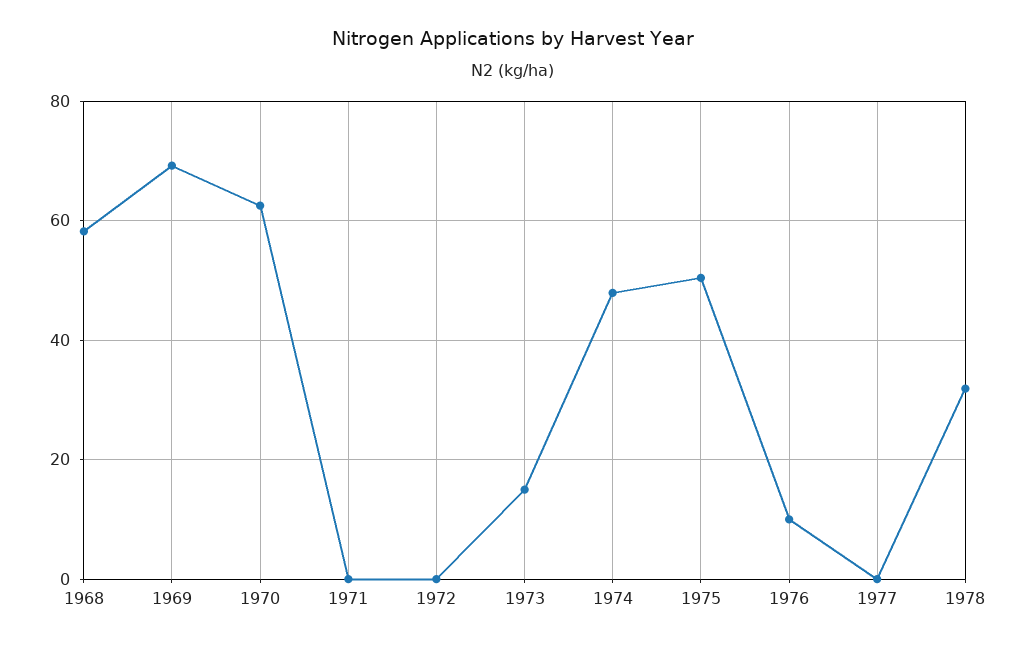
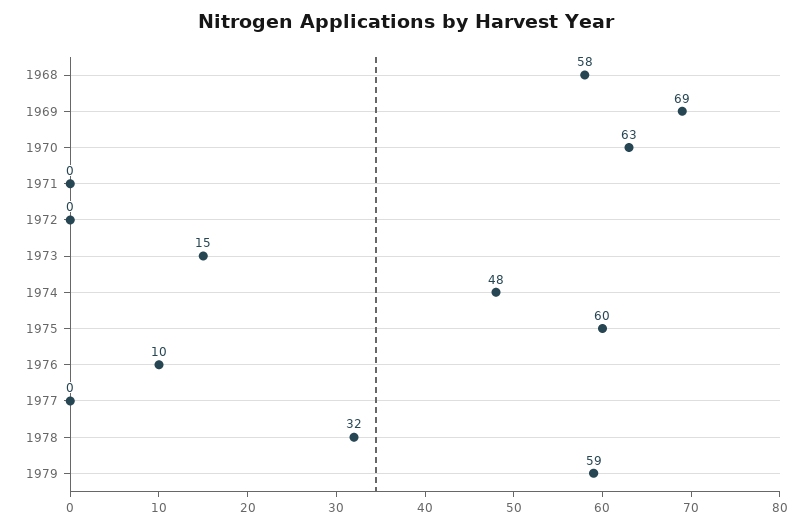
1975: 50 -> 60
1979: none -> 59

